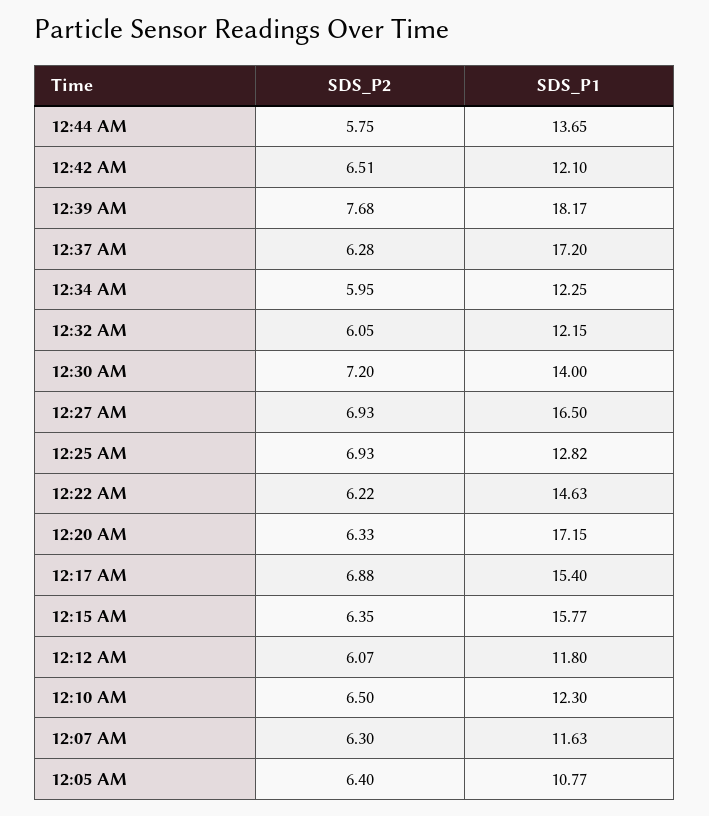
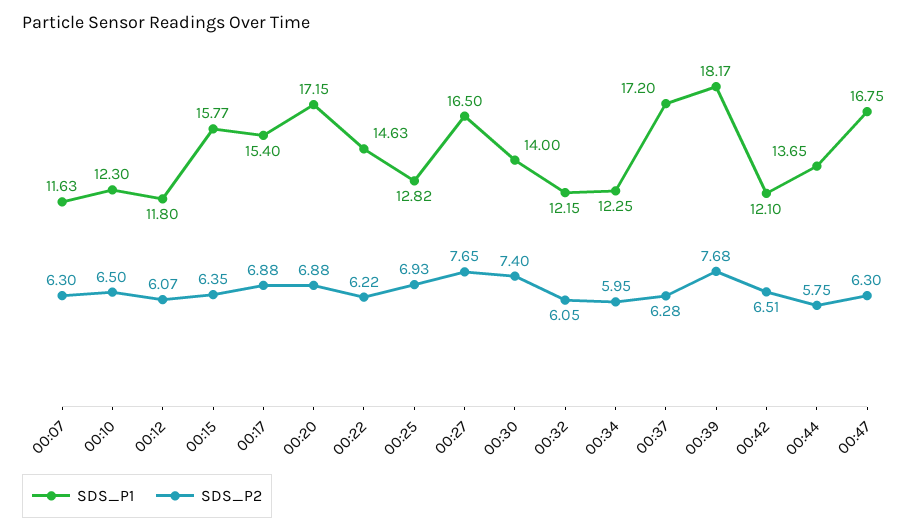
SDS_P2, 12:30 AM: 7.2 -> 7.4
SDS_P2, 12:27 AM: 6.93 -> 7.65
SDS_P2, 12:20 AM: 6.33 -> 6.88
SDS_P2, 12:05 AM: 6.4 -> none
SDS_P1, 12:05 AM: 10.77 -> none
SDS_P1, 00:47: none -> 16.75
SDS_P2, 00:47: none -> 6.3

